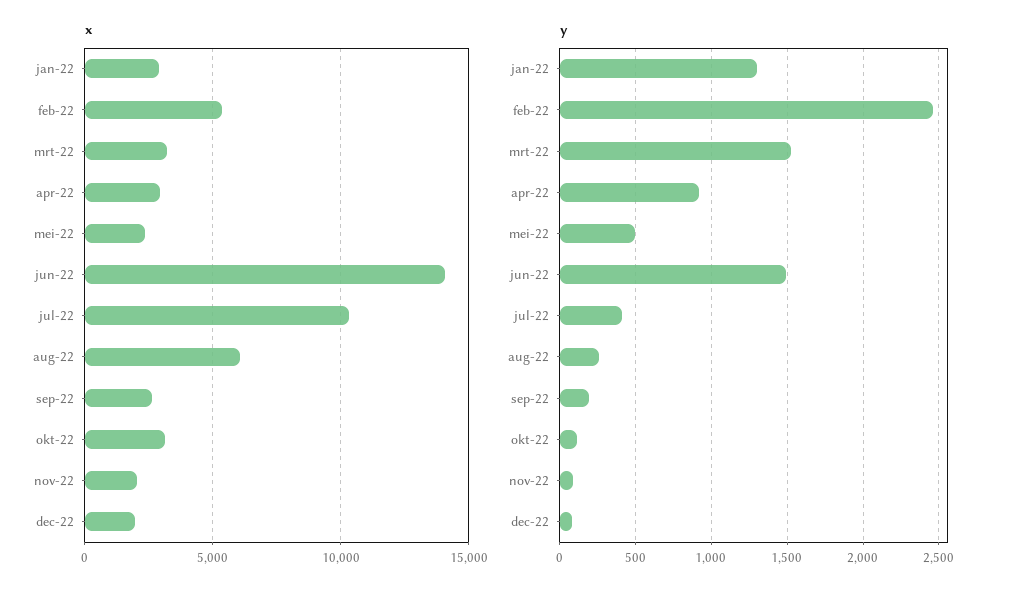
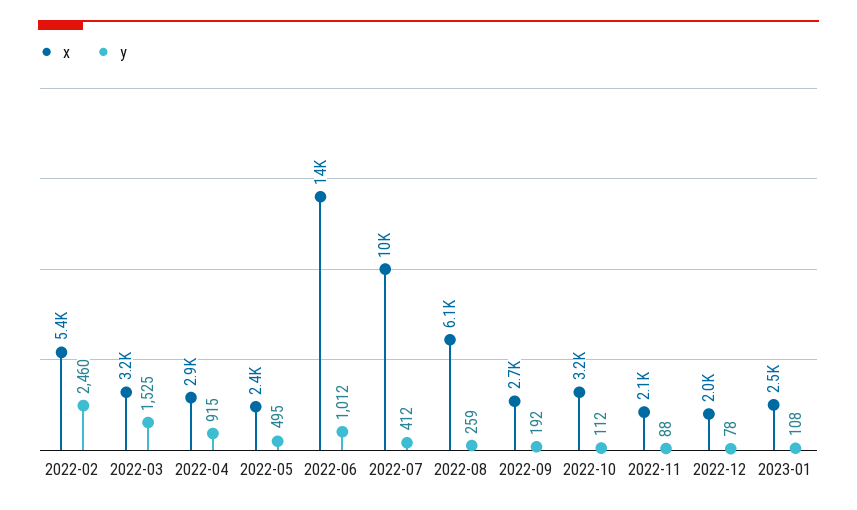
x, jan-22: 3000 -> none
y, jan-22: 1300 -> none
y, jun-22: 1500 -> 1012
x, 2023-01: none -> 2500
y, 2023-01: none -> 108

